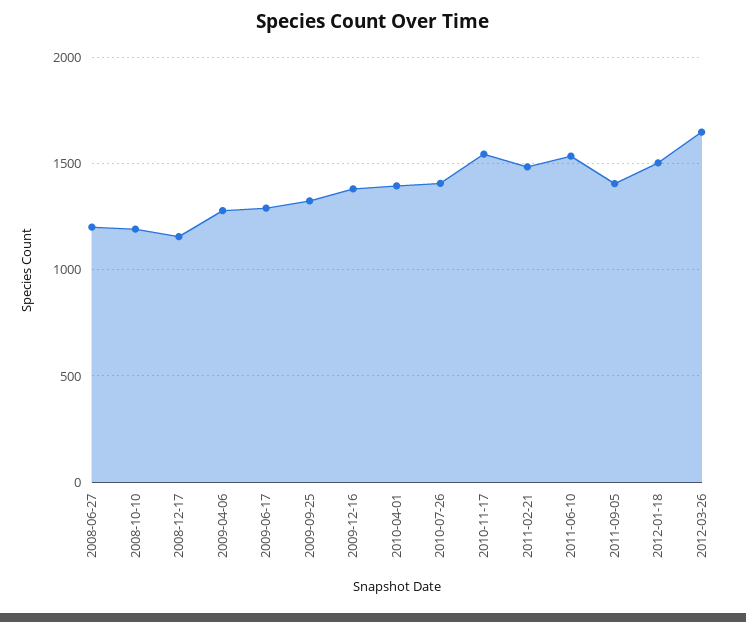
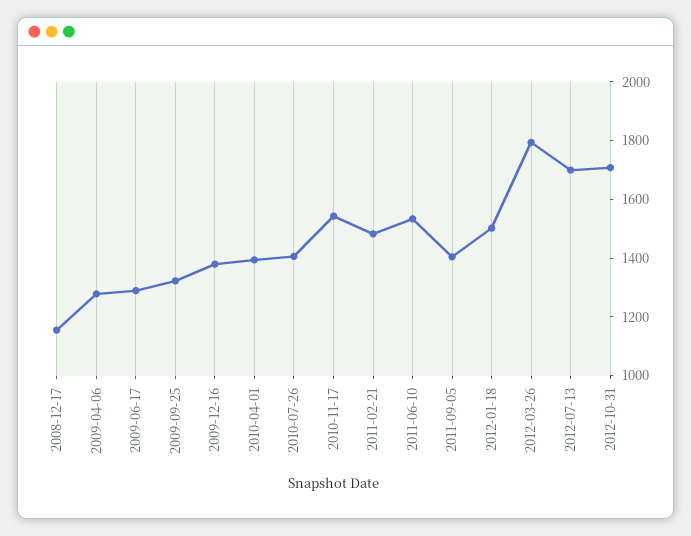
2008-06-27: 1200 -> none
2008-10-10: 1200 -> none
2012-03-26: 1650 -> 1800
2012-07-13: none -> 1700
2012-10-31: none -> 1700

